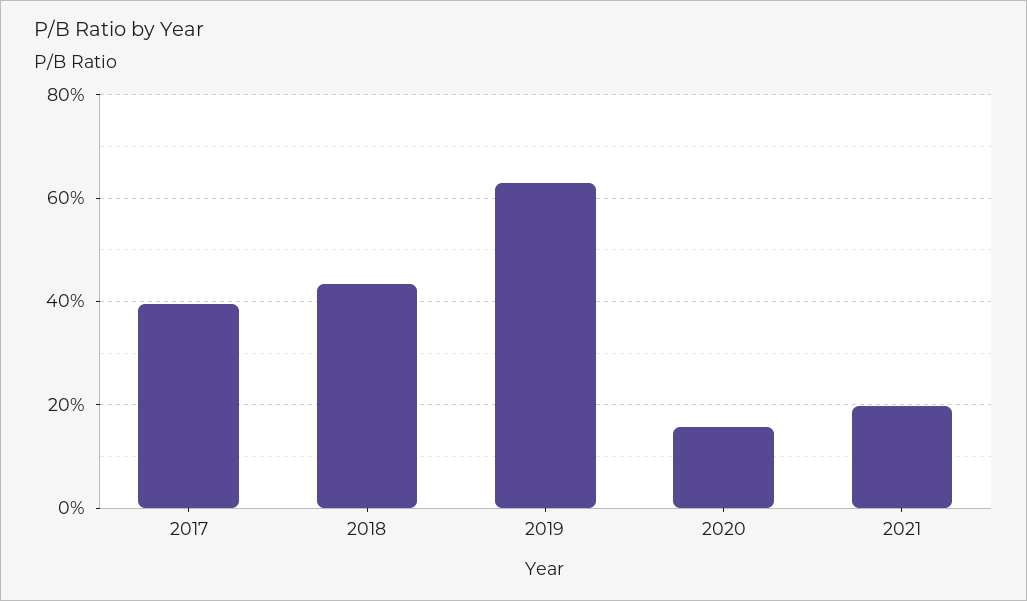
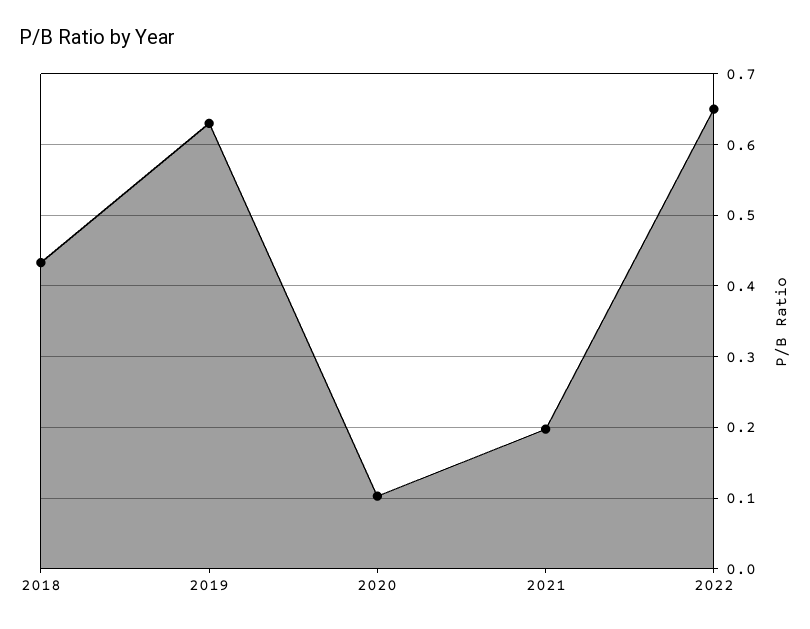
2017: 0.4 -> none
2020: 0.16 -> 0.1
2022: none -> 0.65

